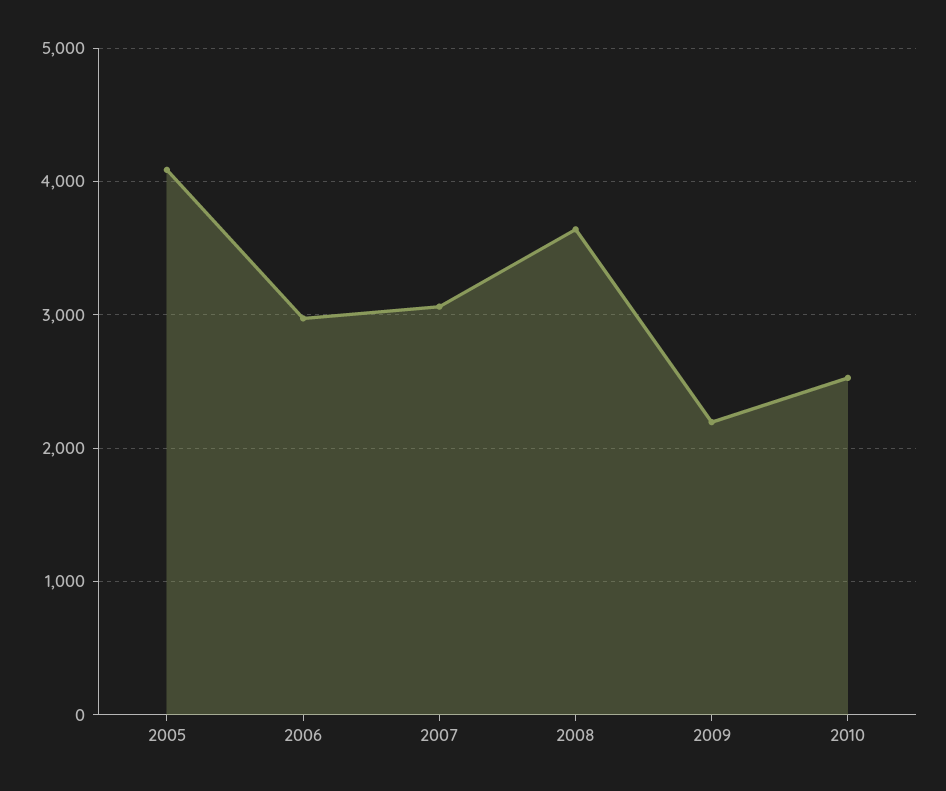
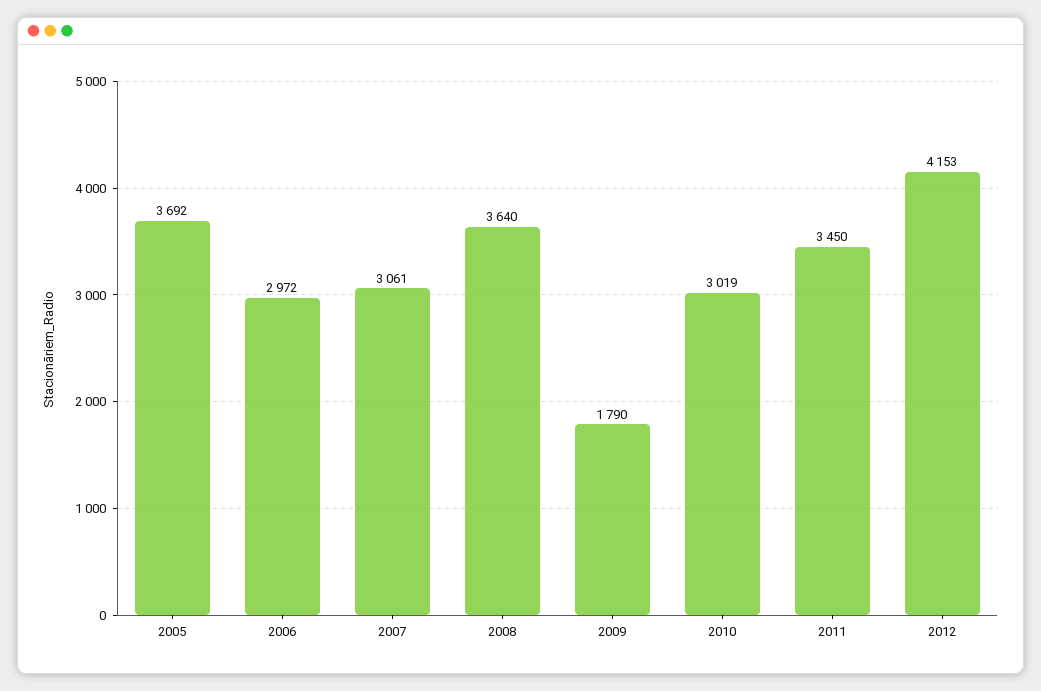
2005: 4100 -> 3692
2009: 2200 -> 1790
2010: 2500 -> 3019
2011: none -> 3450
2012: none -> 4153

